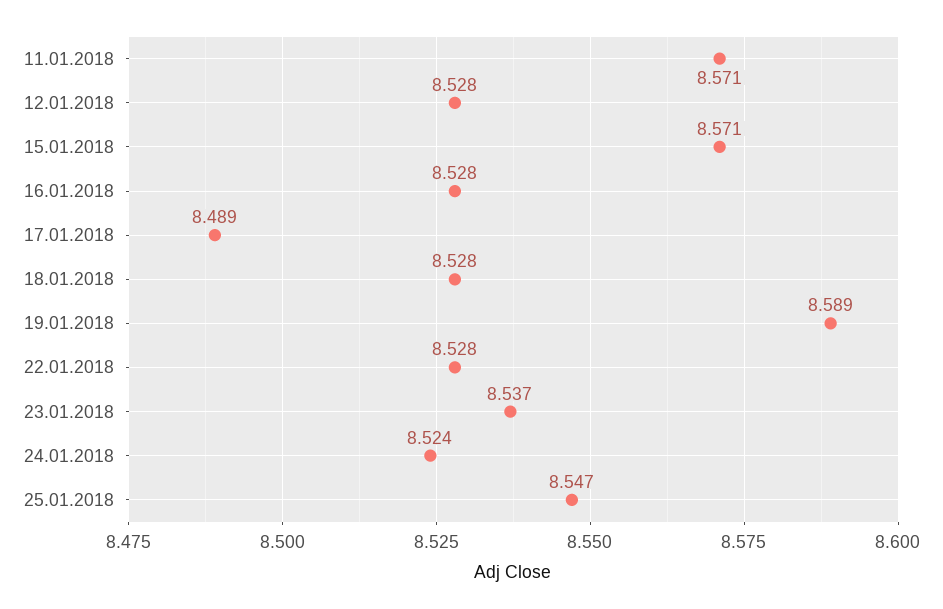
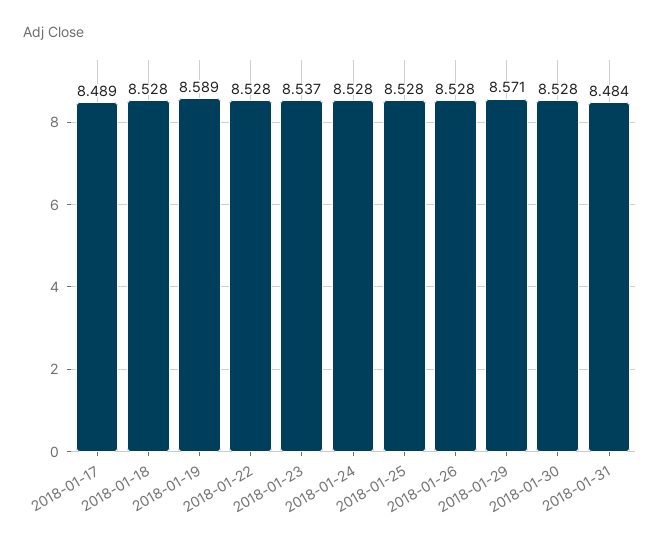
11.01.2018: 8.571 -> none
12.01.2018: 8.528 -> none
15.01.2018: 8.571 -> none
16.01.2018: 8.528 -> none
24.01.2018: 8.524 -> 8.528
25.01.2018: 8.547 -> 8.528
2018-01-26: none -> 8.528
2018-01-29: none -> 8.571
2018-01-30: none -> 8.528
2018-01-31: none -> 8.484

